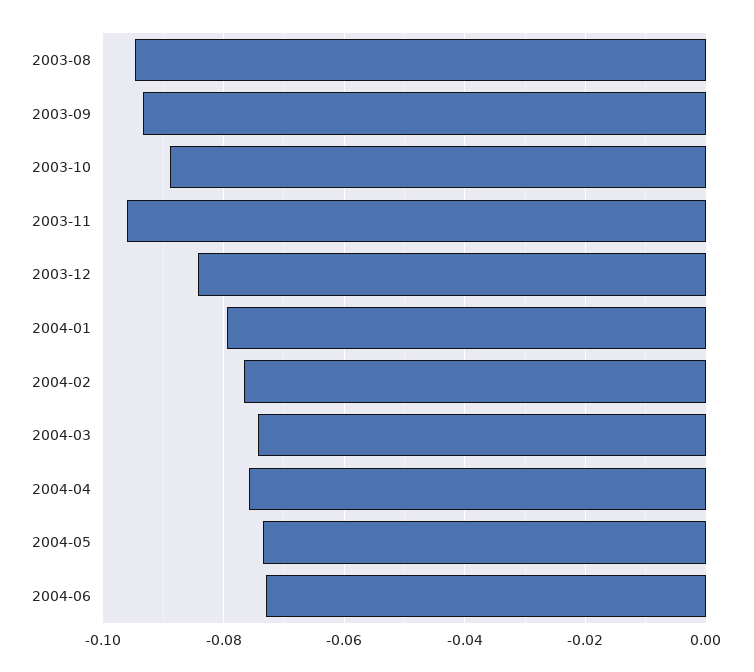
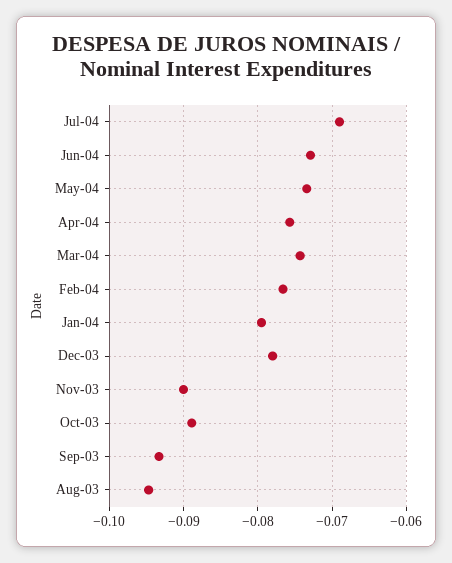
2003-11: -0.096 -> -0.09
2003-12: -0.084 -> -0.078
Jul-04: none -> -0.069

